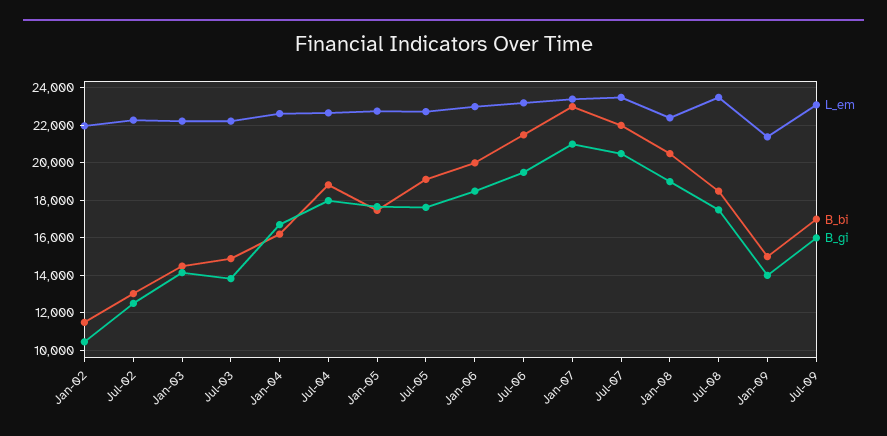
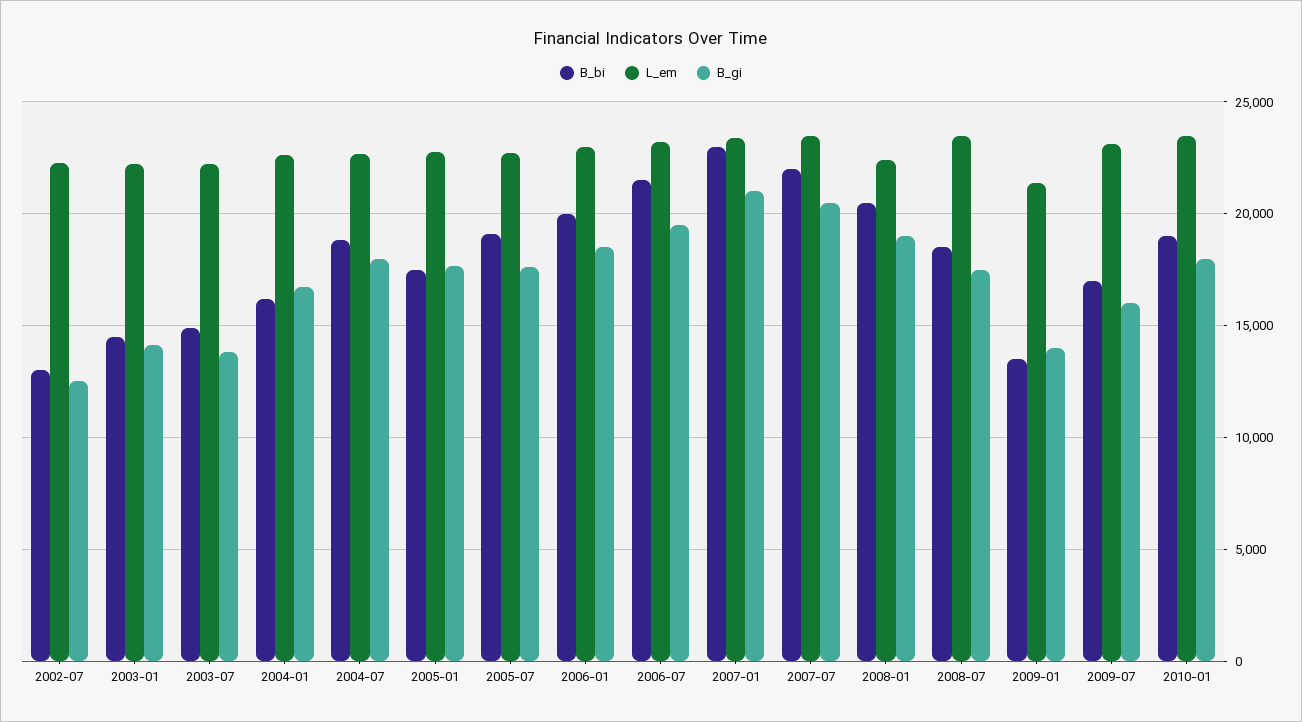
L_em, Jan-02: 22000 -> none
B_bi, Jan-02: 11500 -> none
B_gi, Jan-02: 10500 -> none
B_bi, Jan-09: 15000 -> 13500
B_bi, 2010-01: none -> 19000
L_em, 2010-01: none -> 23500
B_gi, 2010-01: none -> 18000

